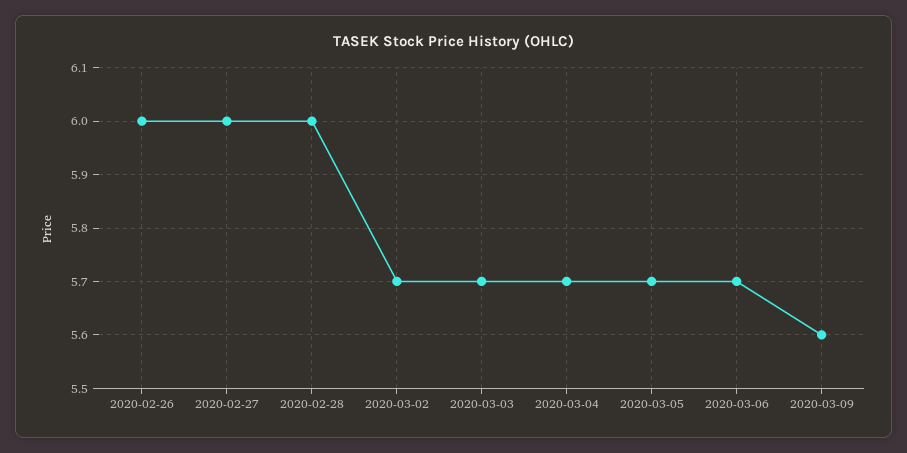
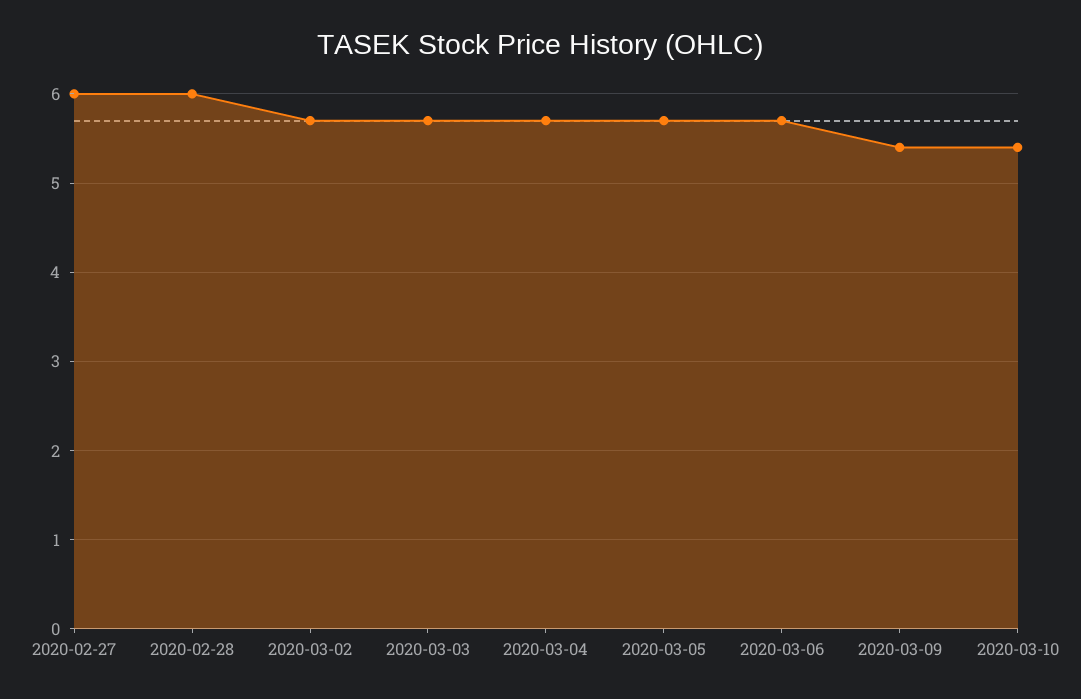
2020-02-26: 6 -> none
2020-03-09: 5.6 -> 5.4
2020-03-10: none -> 5.4

